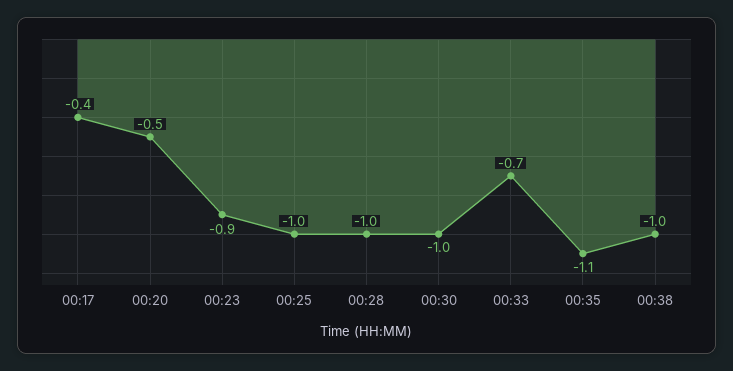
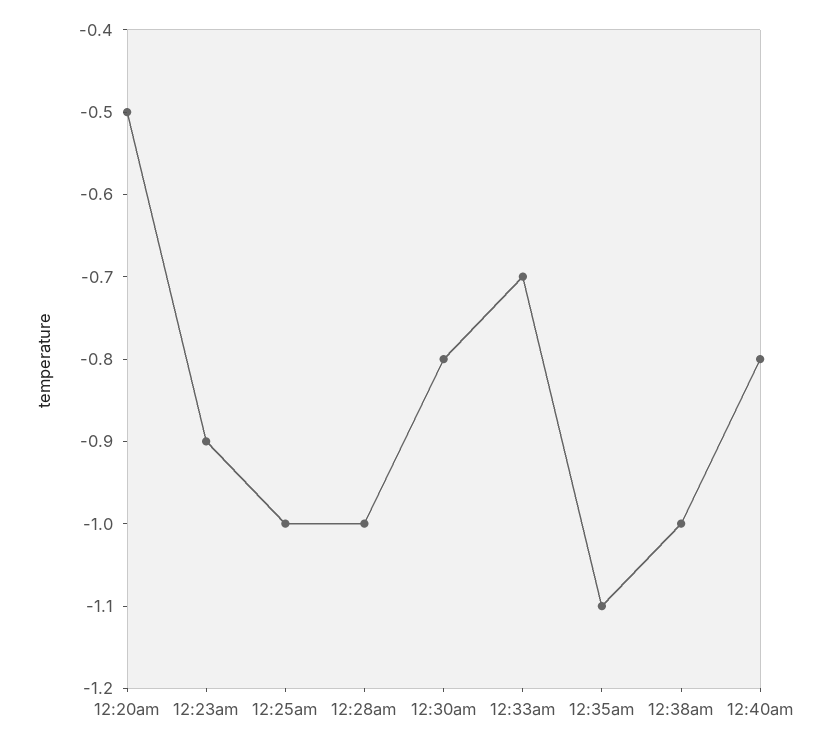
00:17: -0.4 -> none
00:30: -1 -> -0.8
12:40am: none -> -0.8

